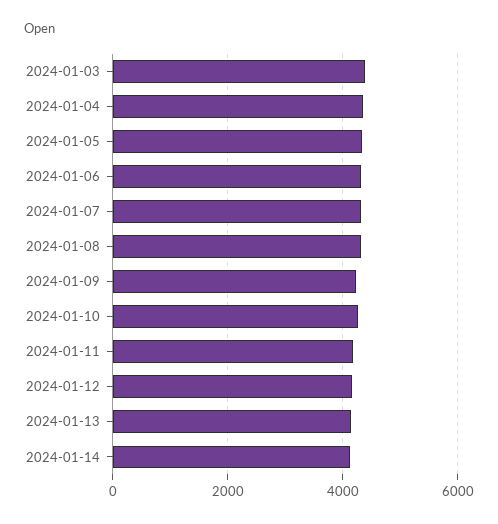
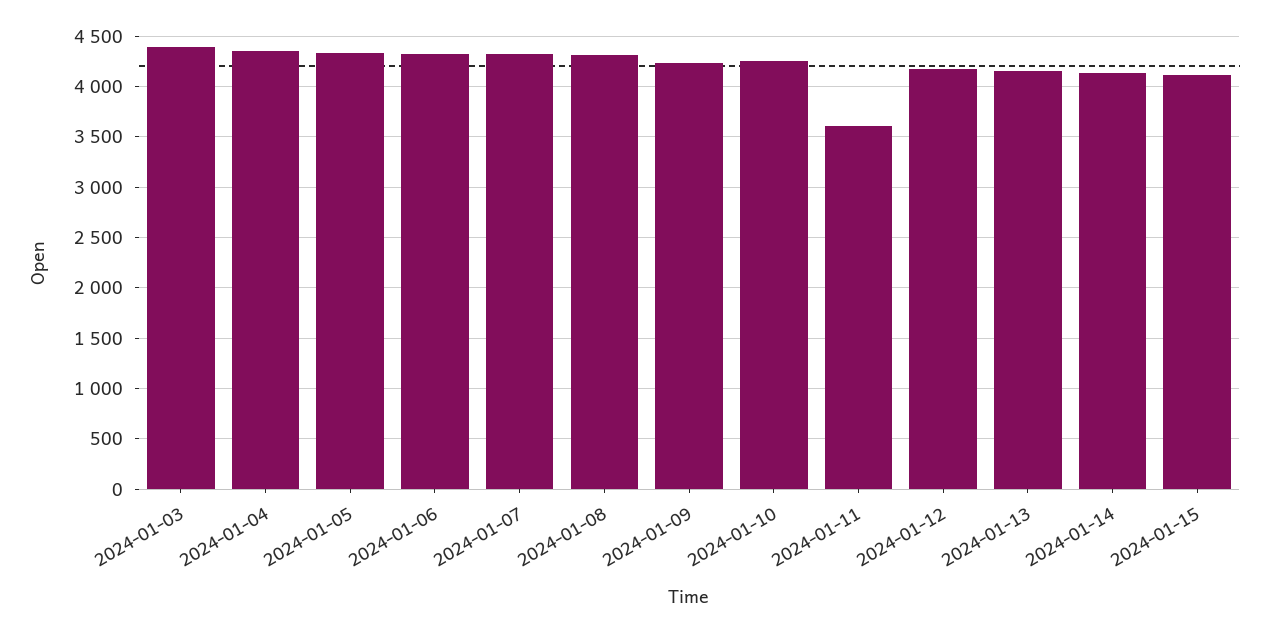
2024-01-11: 4200 -> 3600
2024-01-15: none -> 4100

